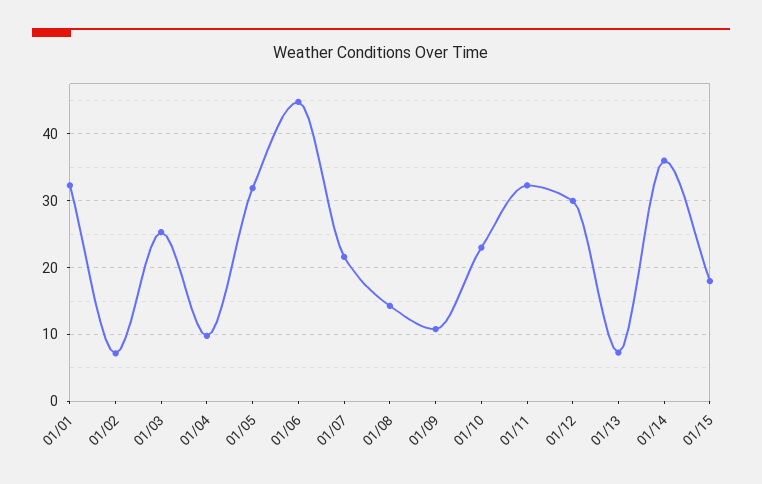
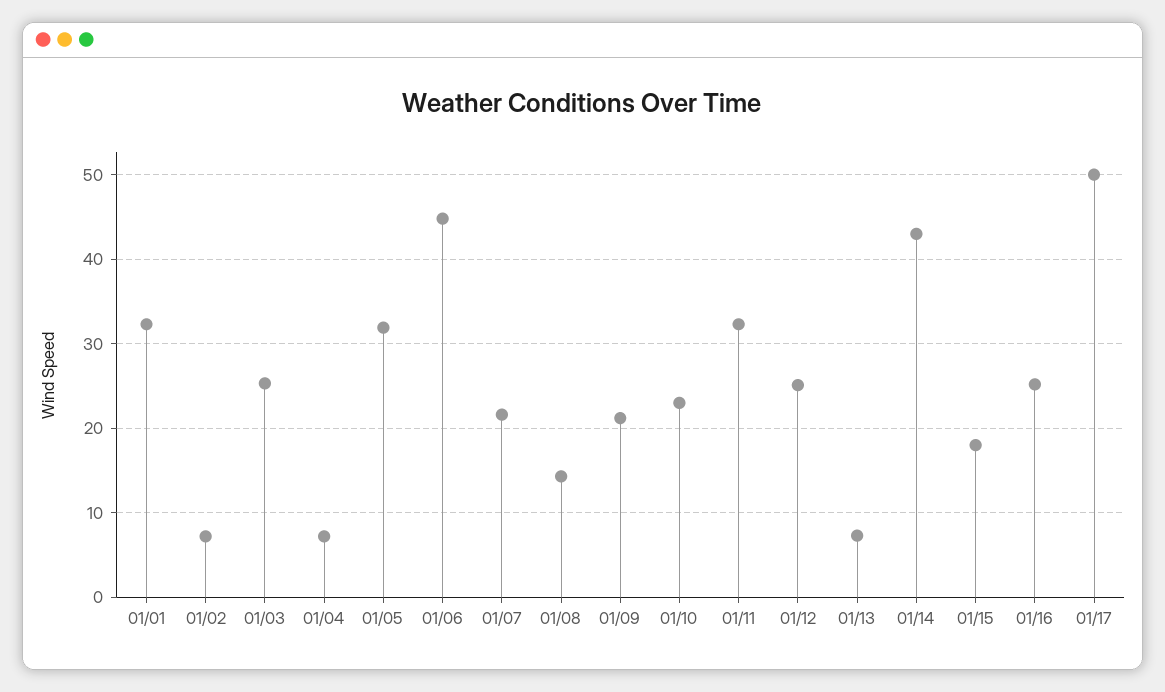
01/04: 10 -> 7
01/09: 11 -> 21
01/12: 30 -> 25
01/14: 36 -> 43
01/16: none -> 25
01/17: none -> 50

